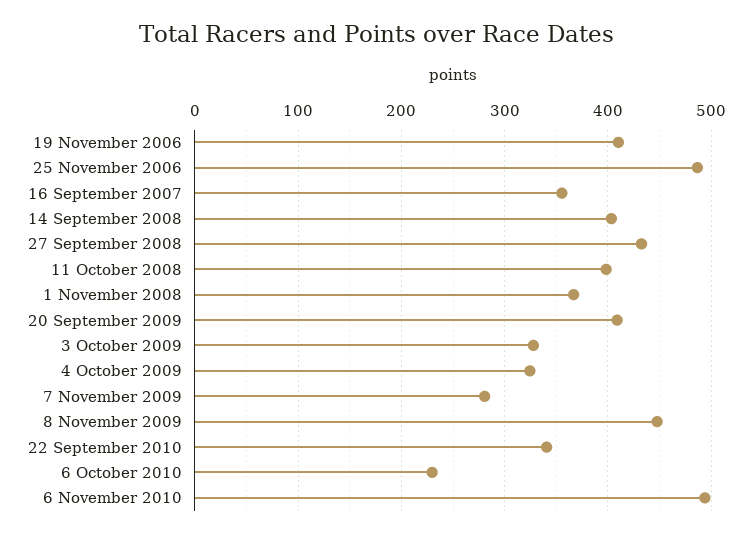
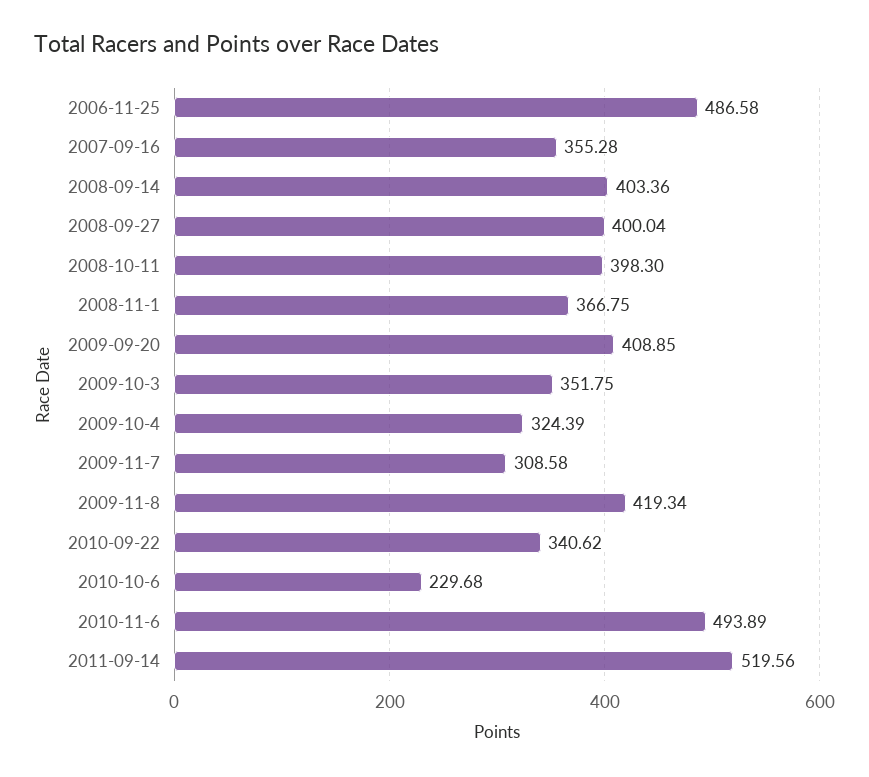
19 November 2006: 410 -> none
27 September 2008: 430 -> 400.04
3 October 2009: 330 -> 351.75
7 November 2009: 280 -> 308.58
8 November 2009: 450 -> 419.34
2011-09-14: none -> 519.56

